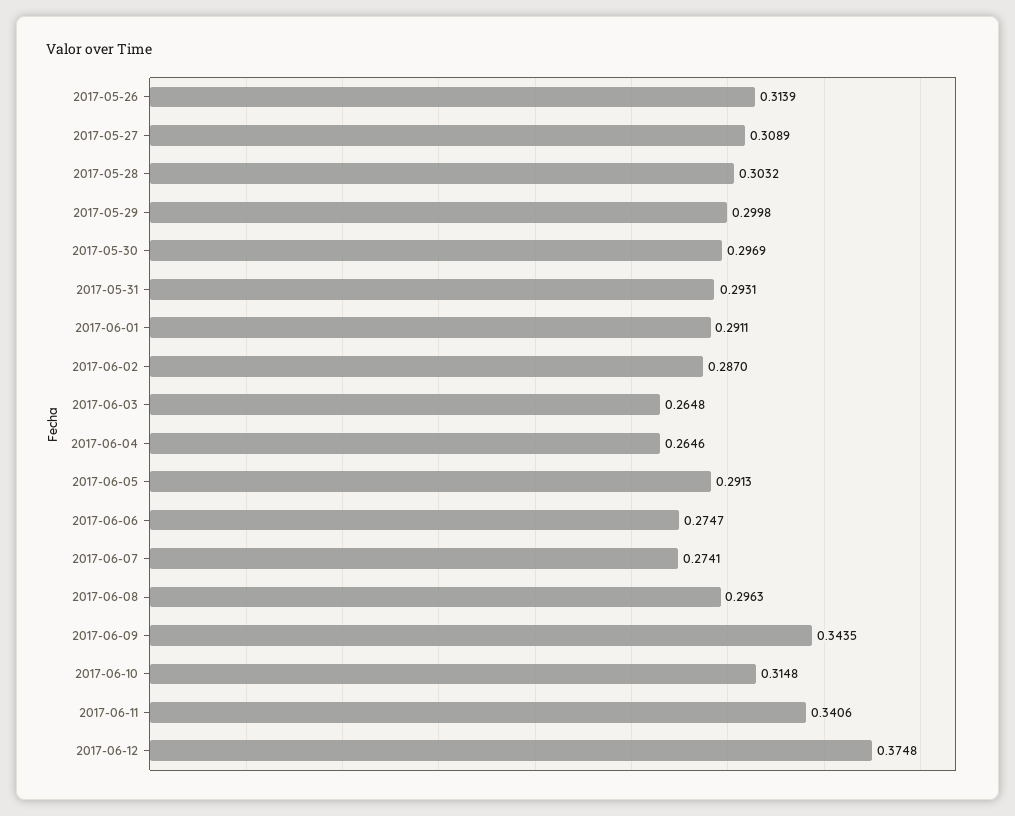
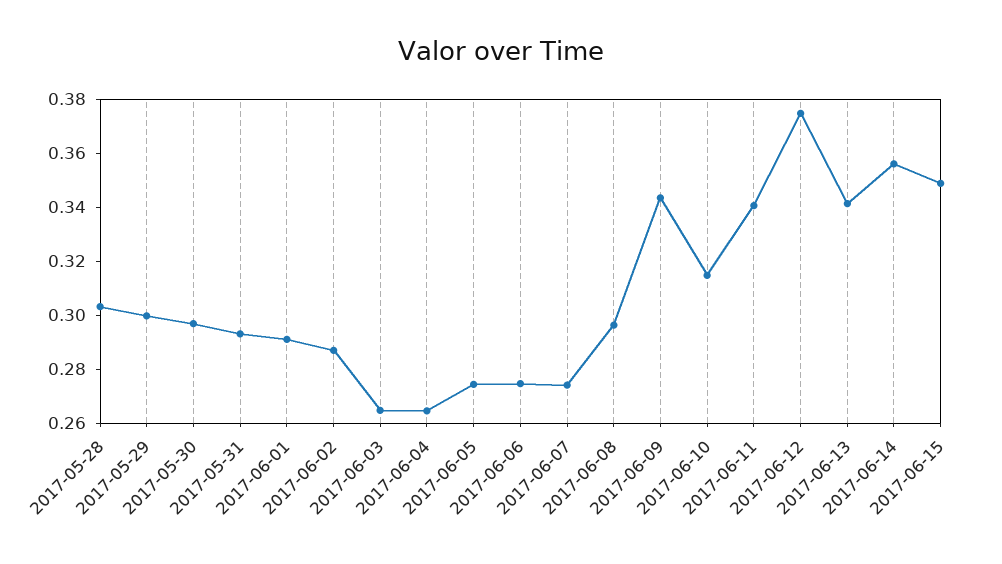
2017-05-26: 0.3139 -> none
2017-05-27: 0.3089 -> none
2017-06-05: 0.2913 -> 0.275
2017-06-13: none -> 0.34
2017-06-14: none -> 0.355
2017-06-15: none -> 0.35

